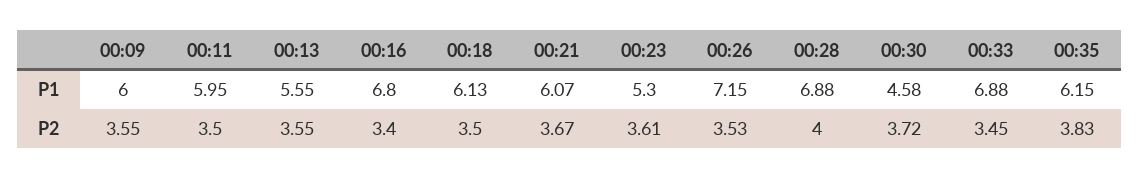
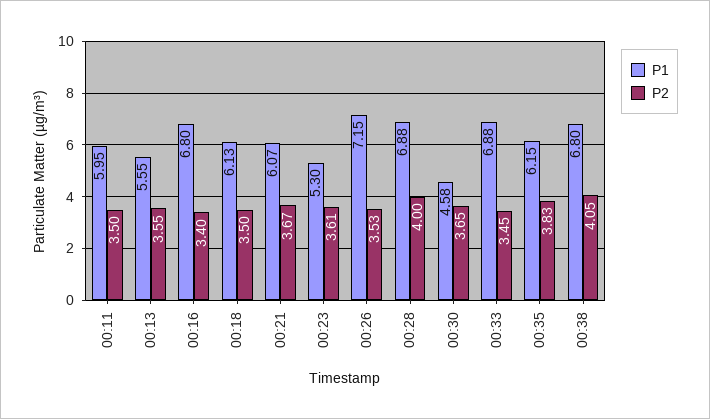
P1, 00:09: 6 -> none
P2, 00:09: 3.55 -> none
P2, 00:30: 3.72 -> 3.65
P1, 00:38: none -> 6.8
P2, 00:38: none -> 4.05

